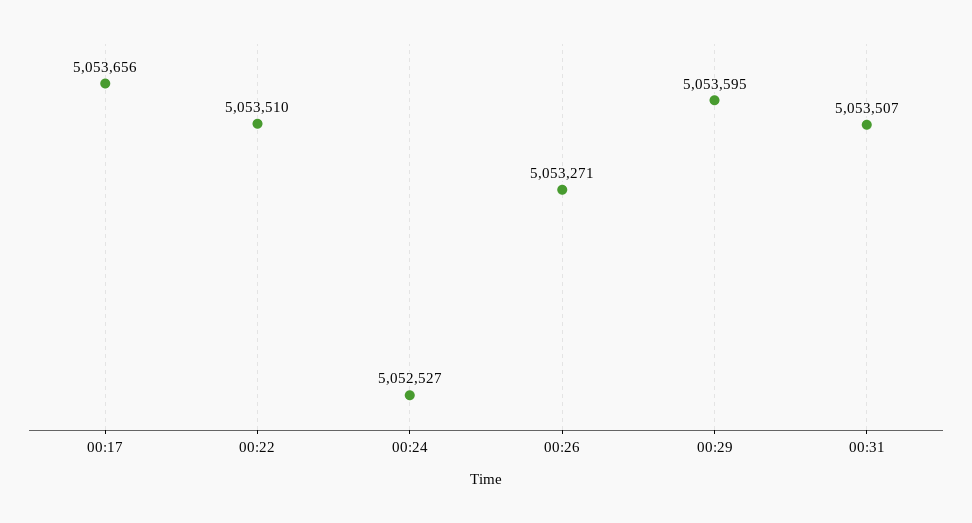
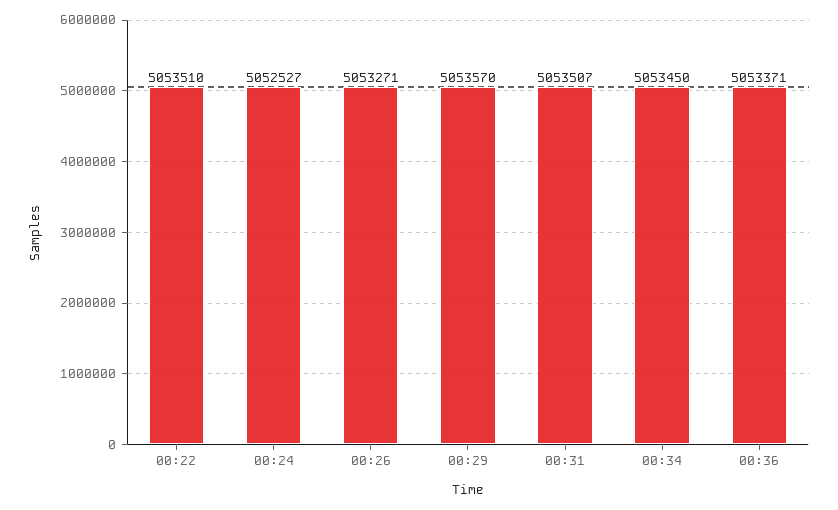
00:17: 5053656 -> none
00:29: 5053595 -> 5053570
00:34: none -> 5053450
00:36: none -> 5053371

